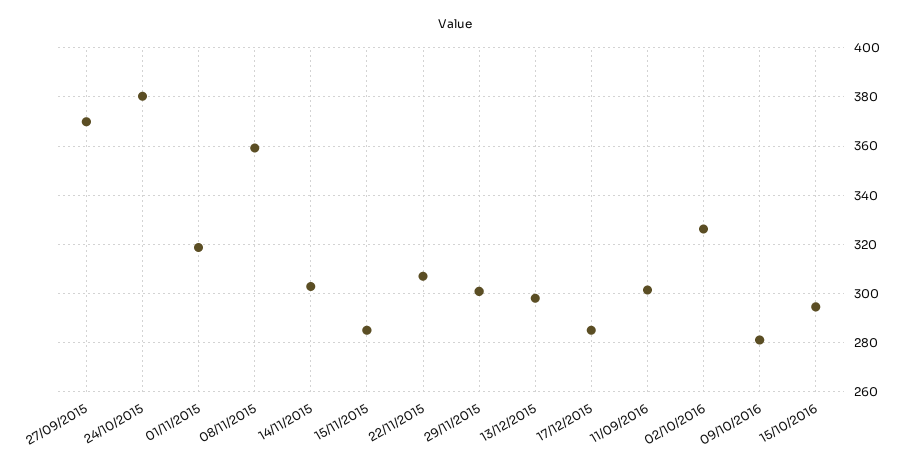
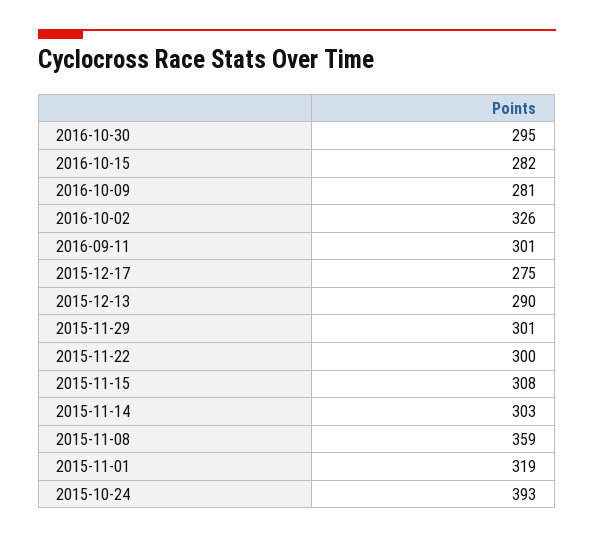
27/09/2015: 370 -> none
24/10/2015: 380 -> 393
15/11/2015: 285 -> 308
22/11/2015: 307.5 -> 300
13/12/2015: 297.5 -> 290
17/12/2015: 285 -> 275
15/10/2016: 295 -> 282
2016-10-30: none -> 295

